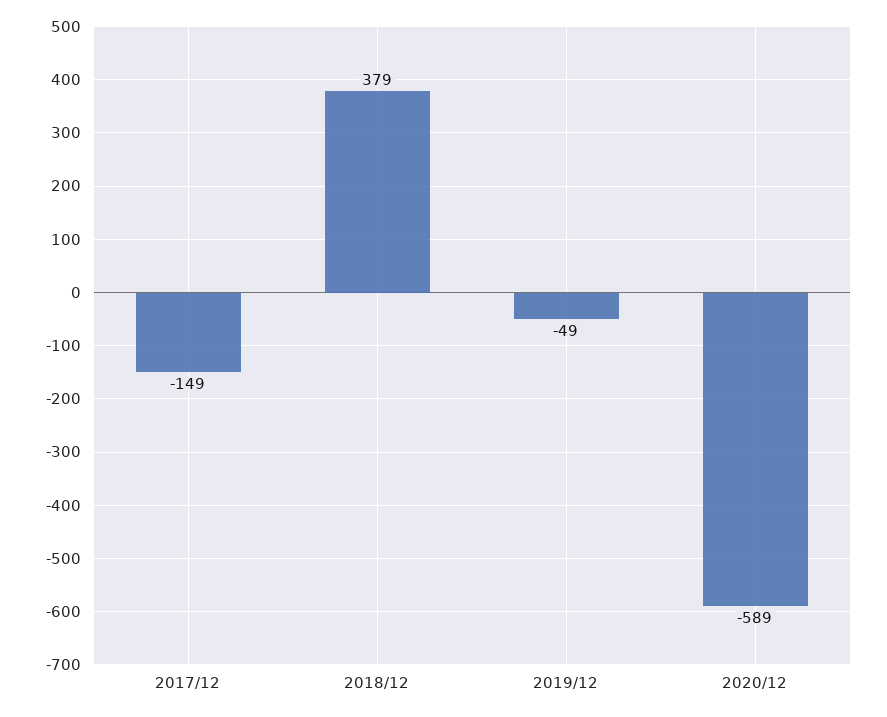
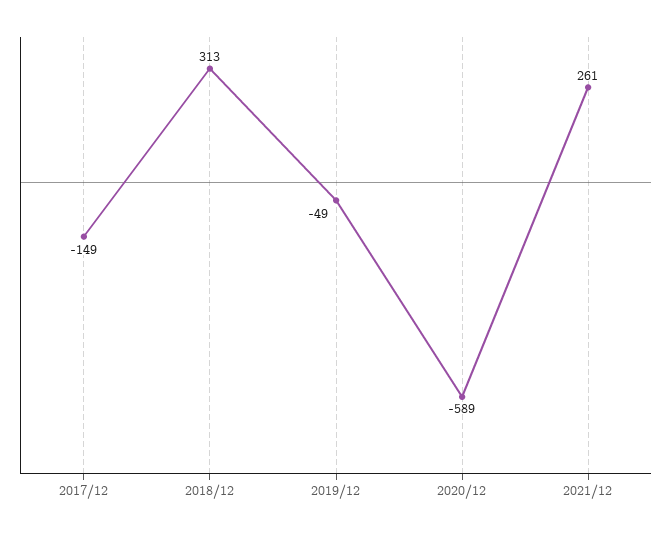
2018/12: 379 -> 313
2021/12: none -> 261

